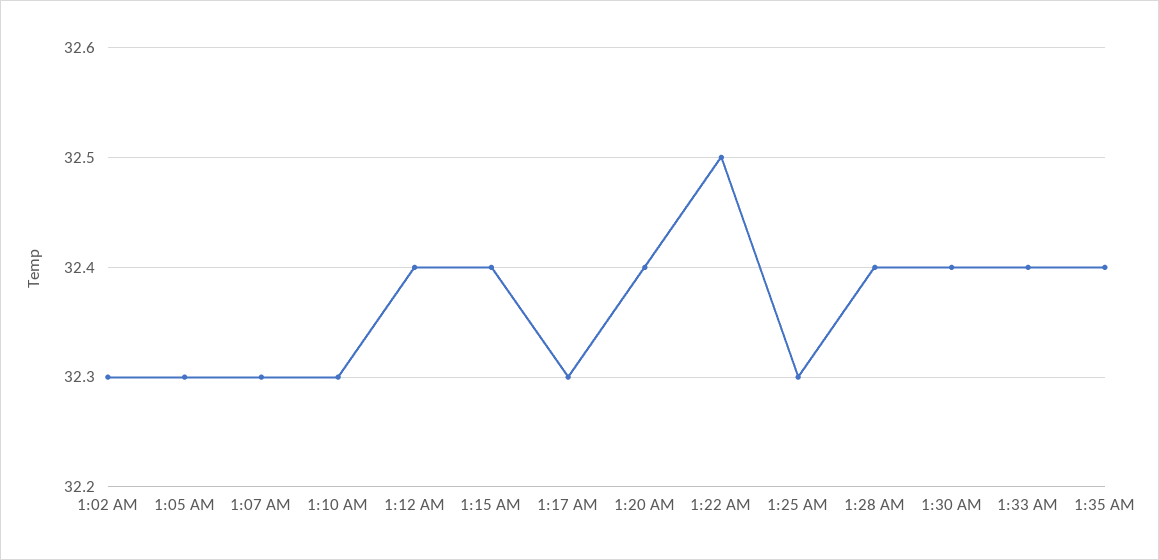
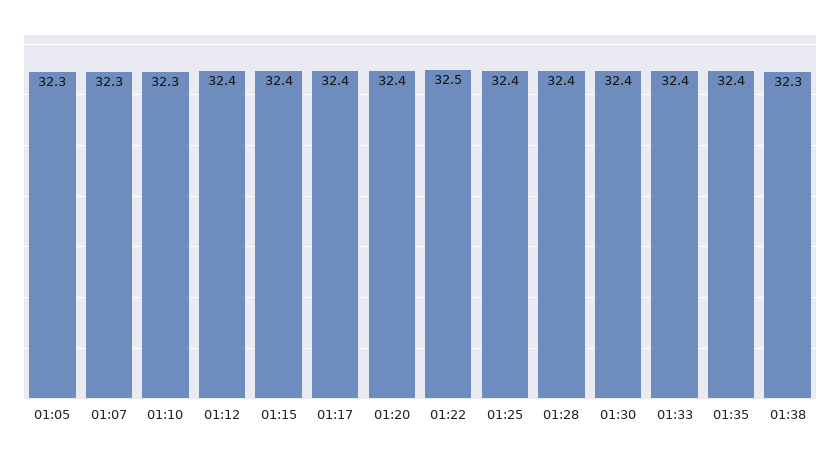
1:02 AM: 32.3 -> none
1:17 AM: 32.3 -> 32.4
1:25 AM: 32.3 -> 32.4
01:38: none -> 32.3

